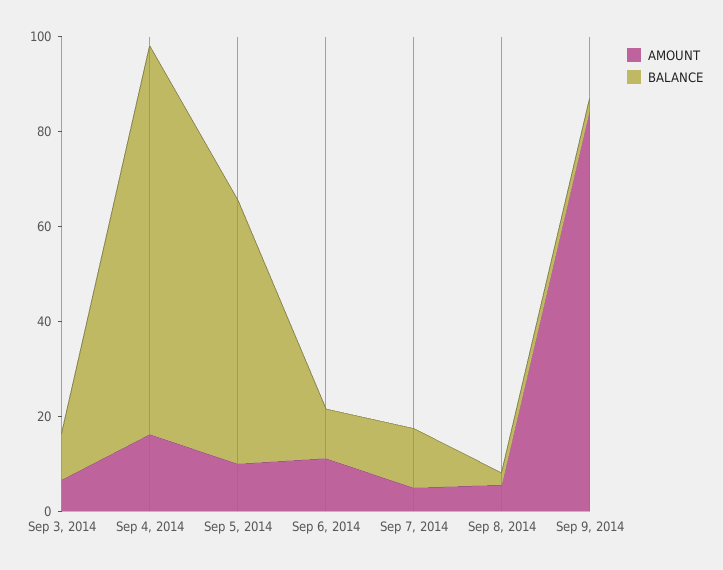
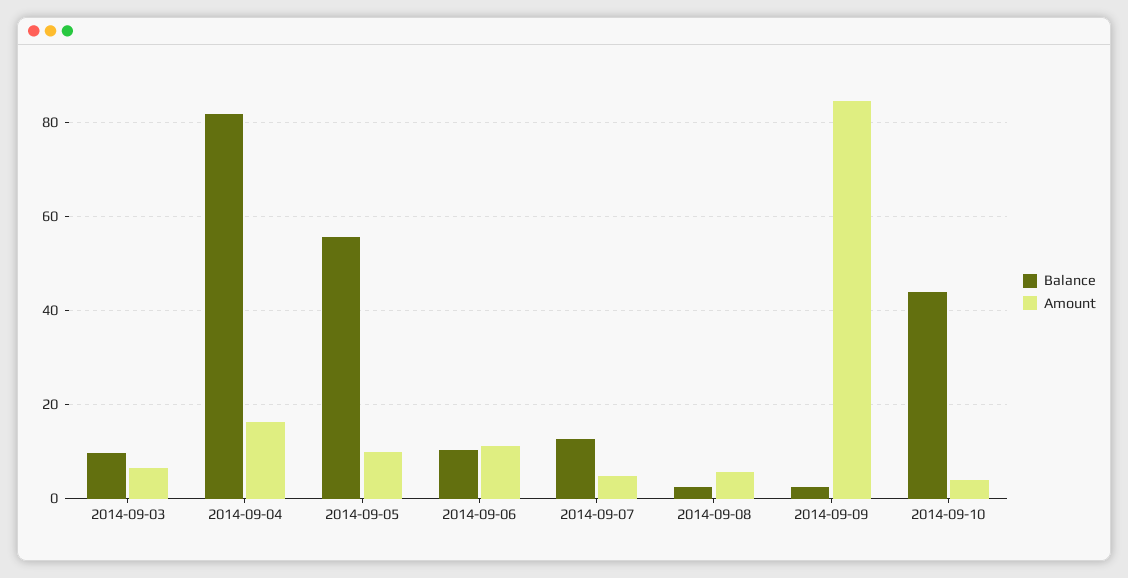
BALANCE, 2014-09-10: none -> 44
AMOUNT, 2014-09-10: none -> 4

